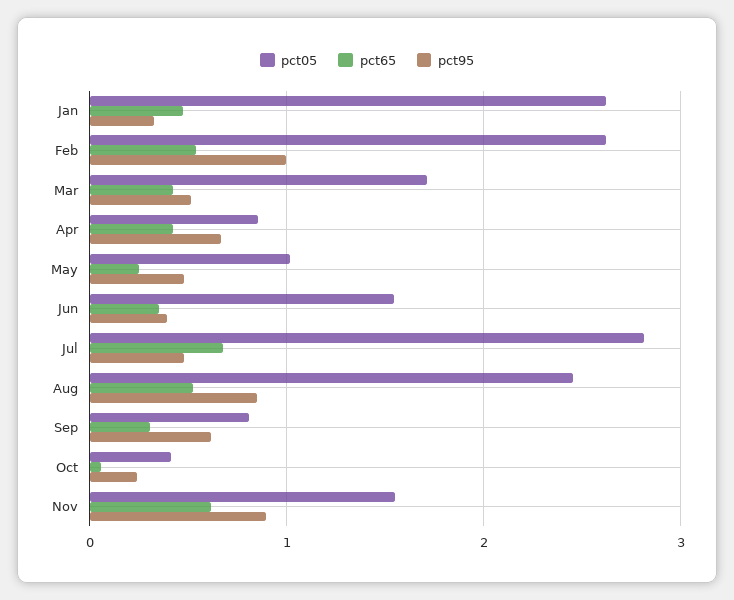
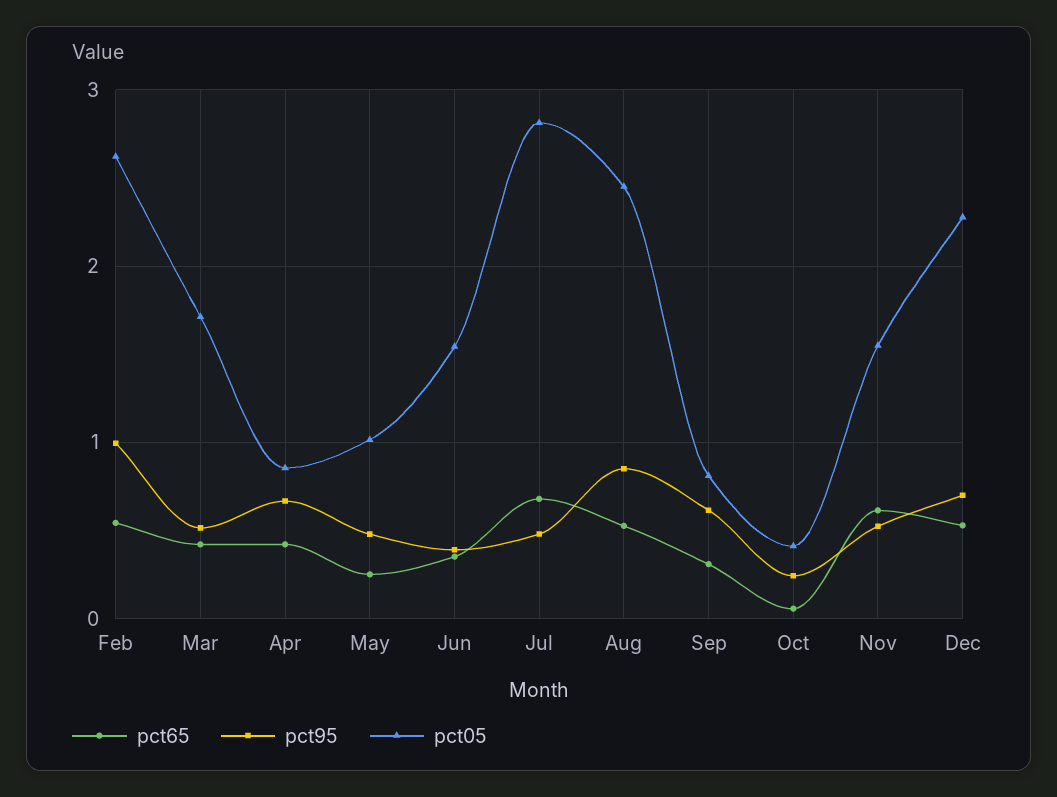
pct05, Jan: 2.6 -> none
pct65, Jan: 0.5 -> none
pct95, Jan: 0.3 -> none
pct95, Nov: 0.9 -> 0.5
pct65, Dec: none -> 0.5
pct95, Dec: none -> 0.7
pct05, Dec: none -> 2.3

